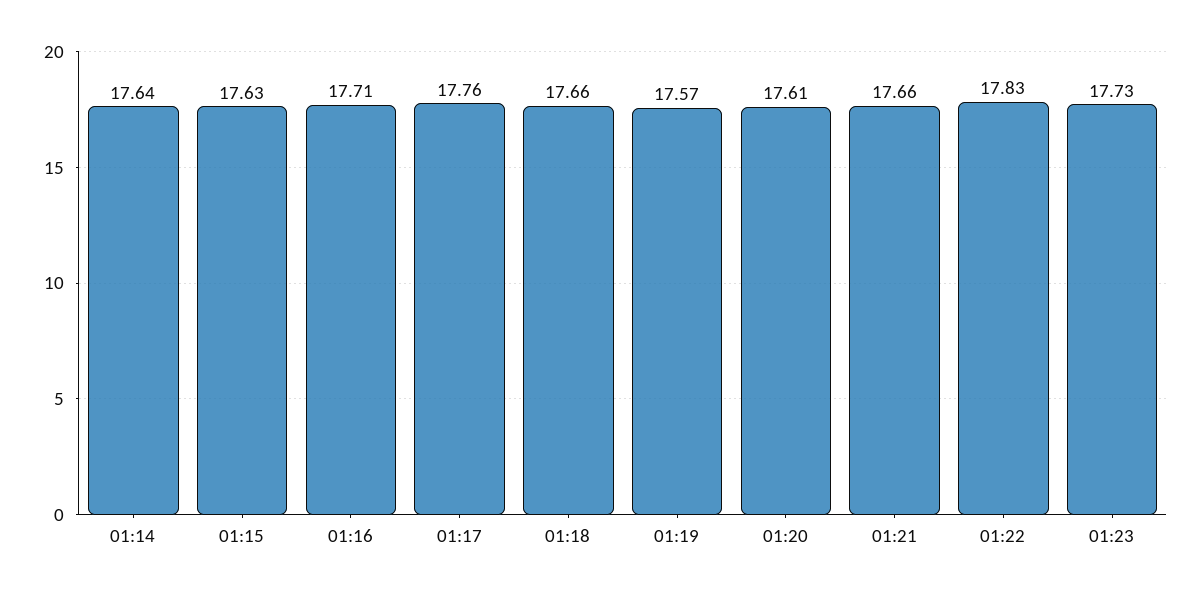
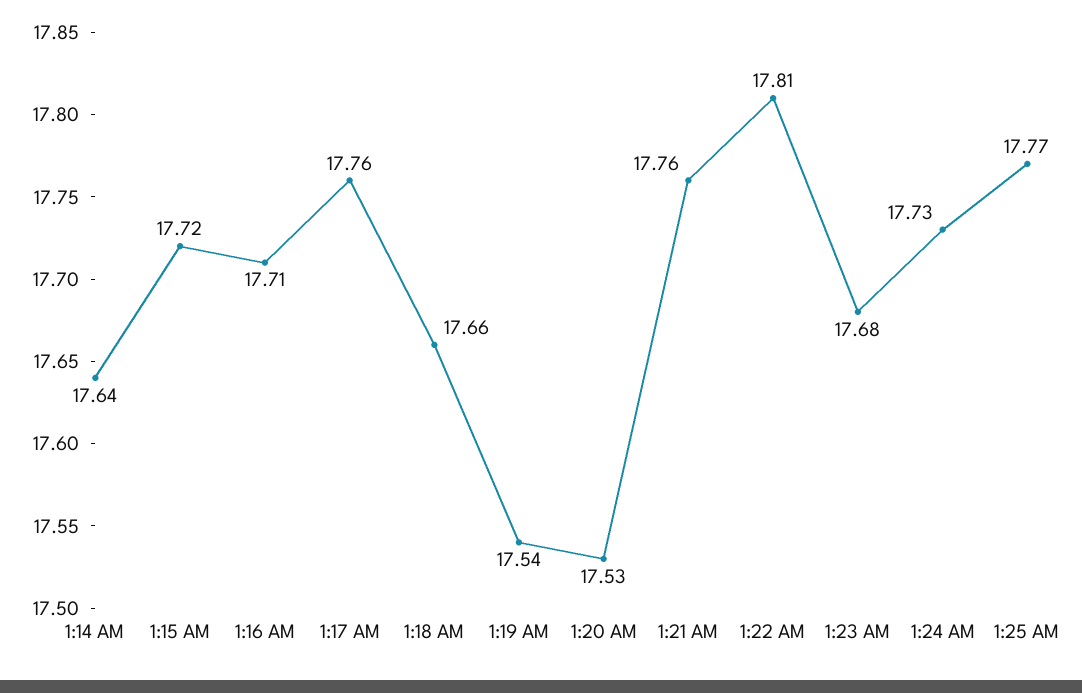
01:15: 17.63 -> 17.72
01:19: 17.57 -> 17.54
01:20: 17.61 -> 17.53
01:21: 17.66 -> 17.76
01:22: 17.83 -> 17.81
01:23: 17.73 -> 17.68
1:24 AM: none -> 17.73
1:25 AM: none -> 17.77

